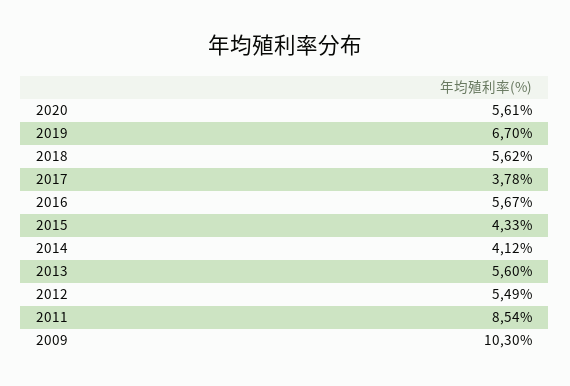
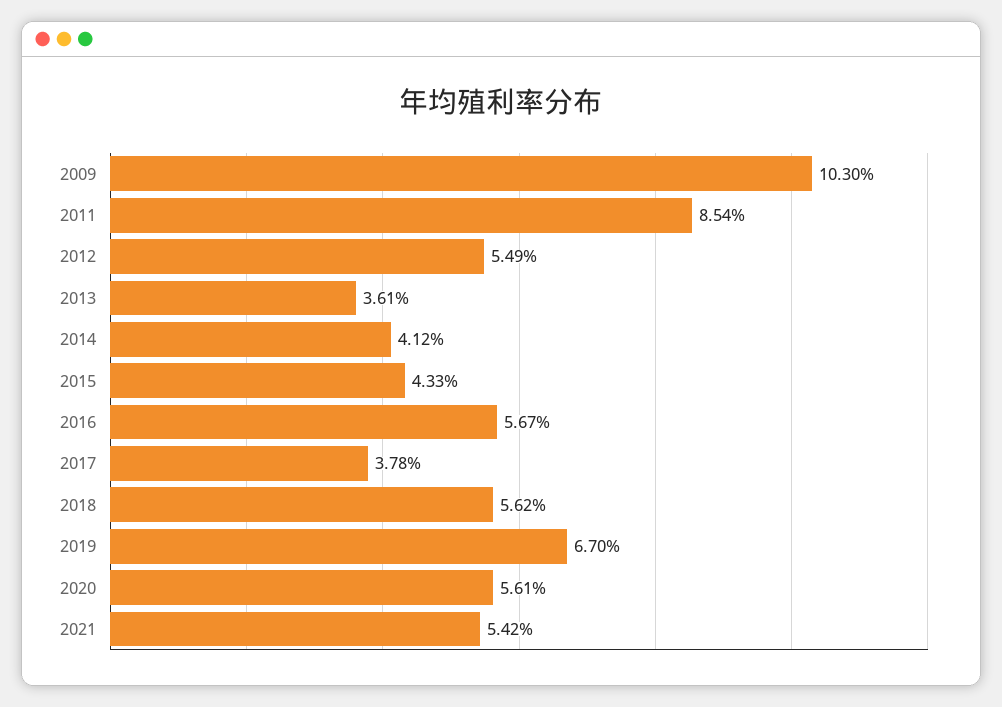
2013: 5.6 -> 3.61
2021: none -> 5.42

